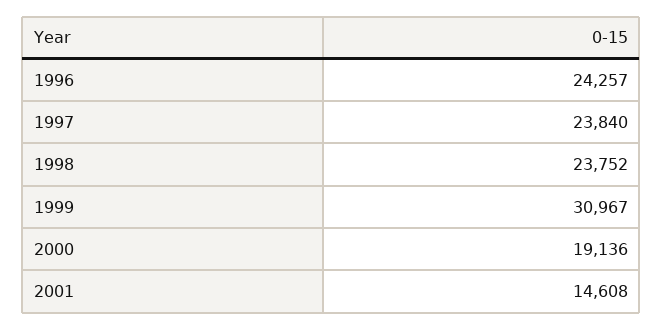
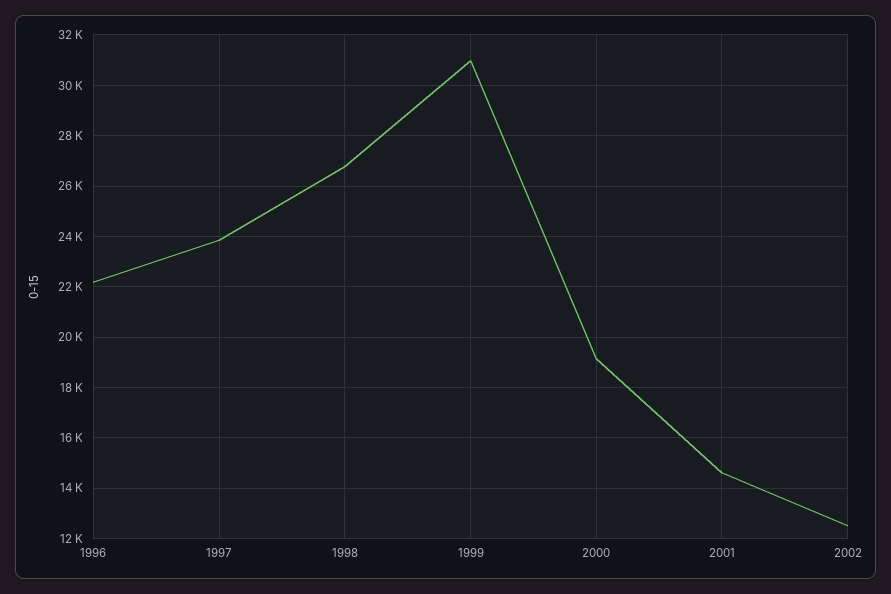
1996: 24257 -> 22250
1998: 23752 -> 26750
2002: none -> 12500

